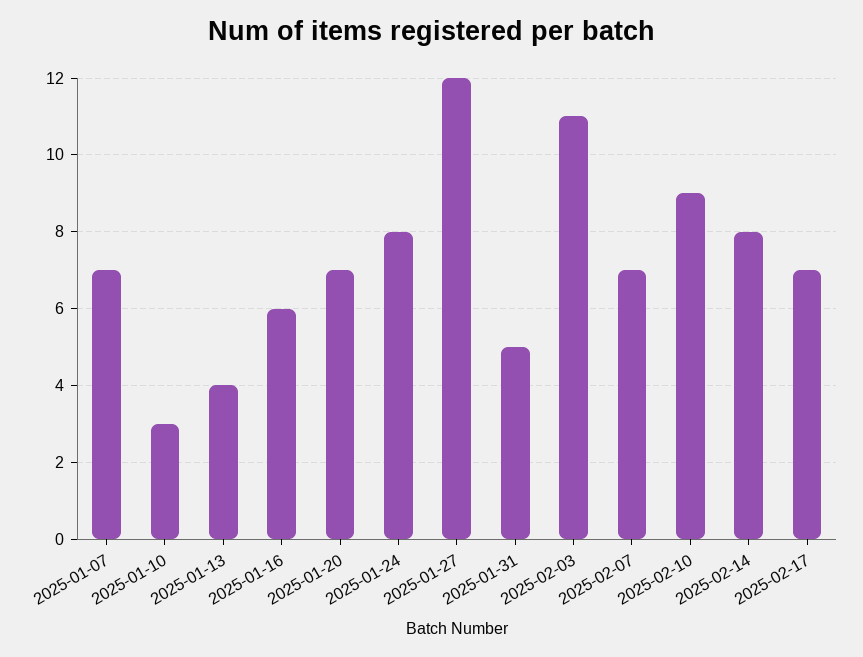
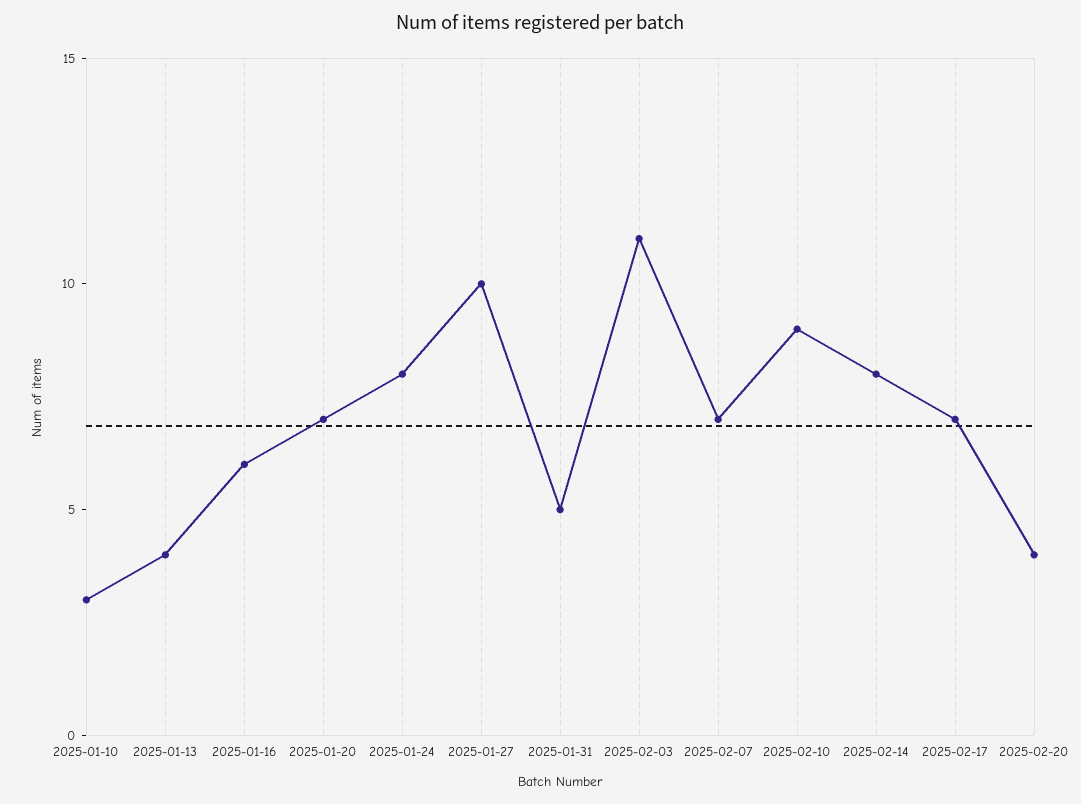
2025-01-07: 7 -> none
2025-01-27: 12 -> 10
2025-02-20: none -> 4

